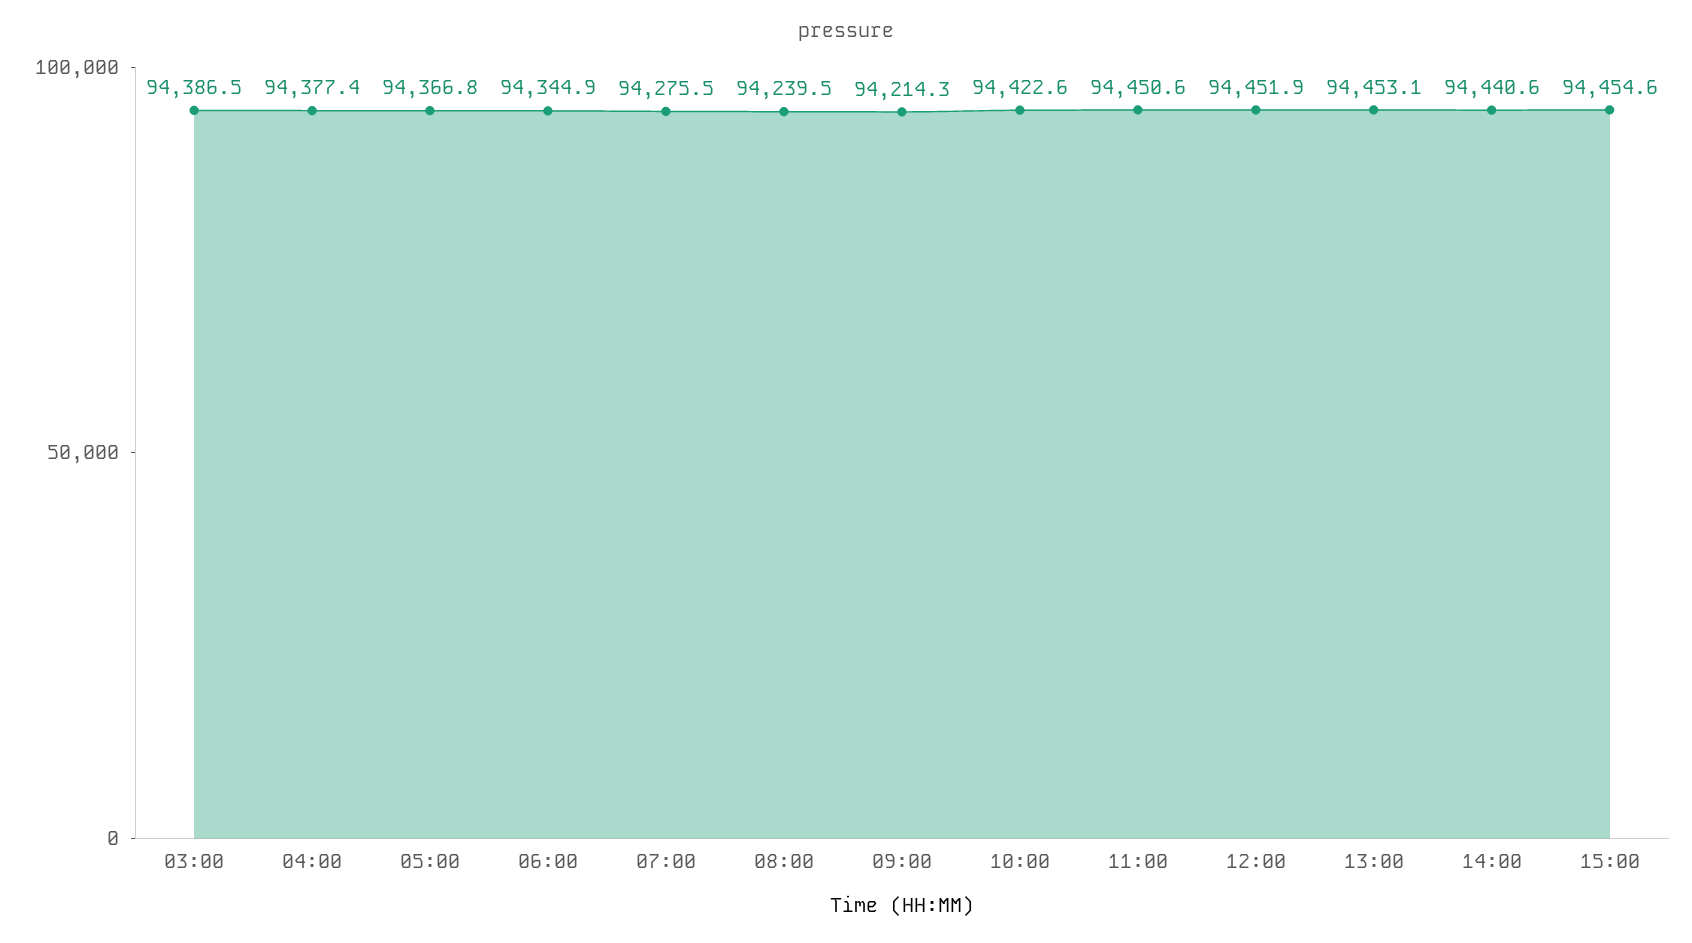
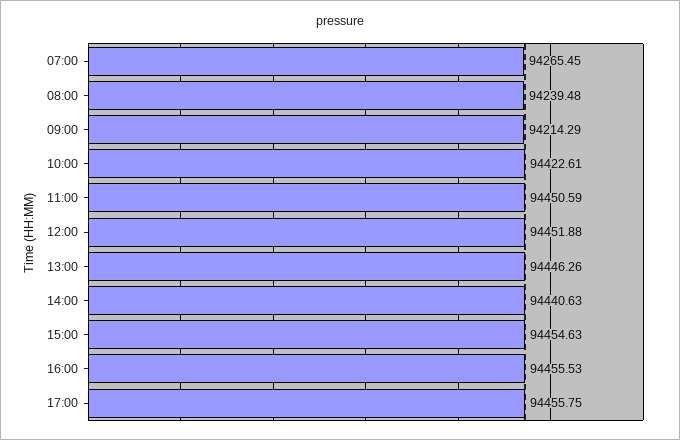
03:00: 94386.5 -> none
04:00: 94377.4 -> none
05:00: 94366.8 -> none
06:00: 94344.9 -> none
07:00: 94275.5 -> 94265.45
13:00: 94453.1 -> 94446.26
16:00: none -> 94455.53
17:00: none -> 94455.75

